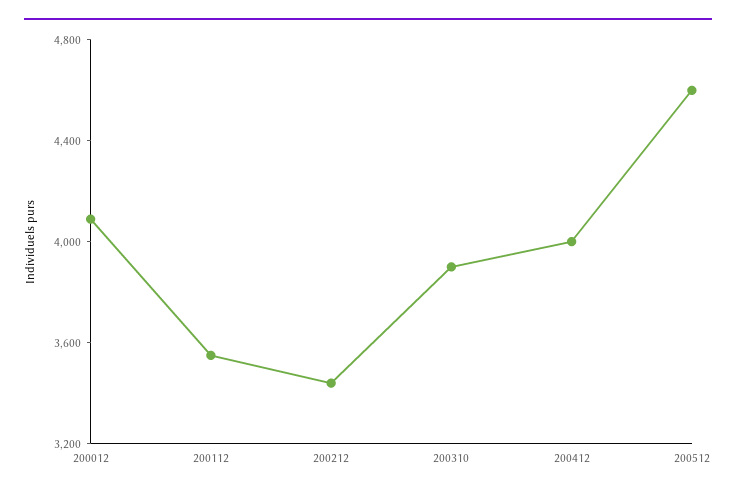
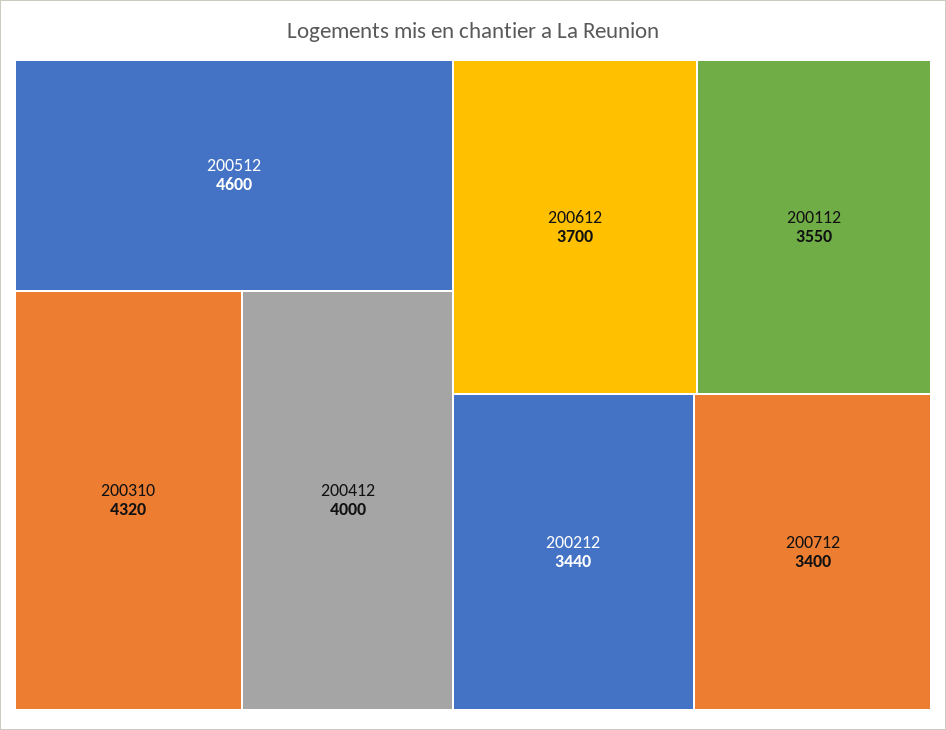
200012: 4100 -> none
200310: 3900 -> 4320
200612: none -> 3700
200712: none -> 3400

